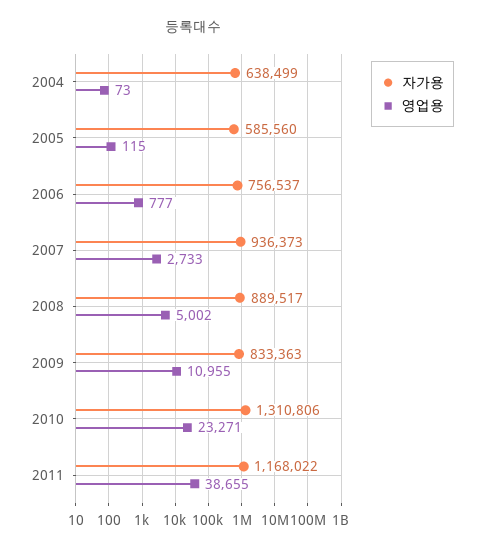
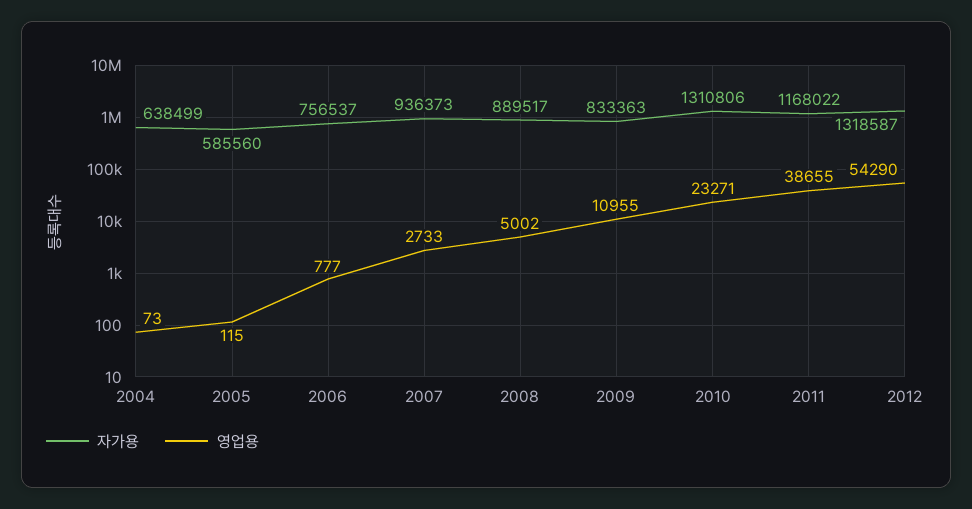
자가용, 2012: none -> 1318587
영업용, 2012: none -> 54290

